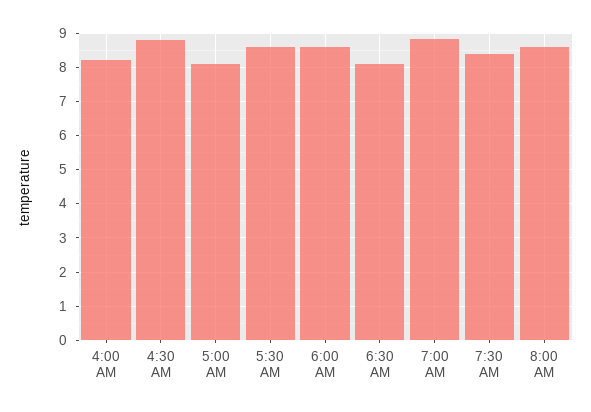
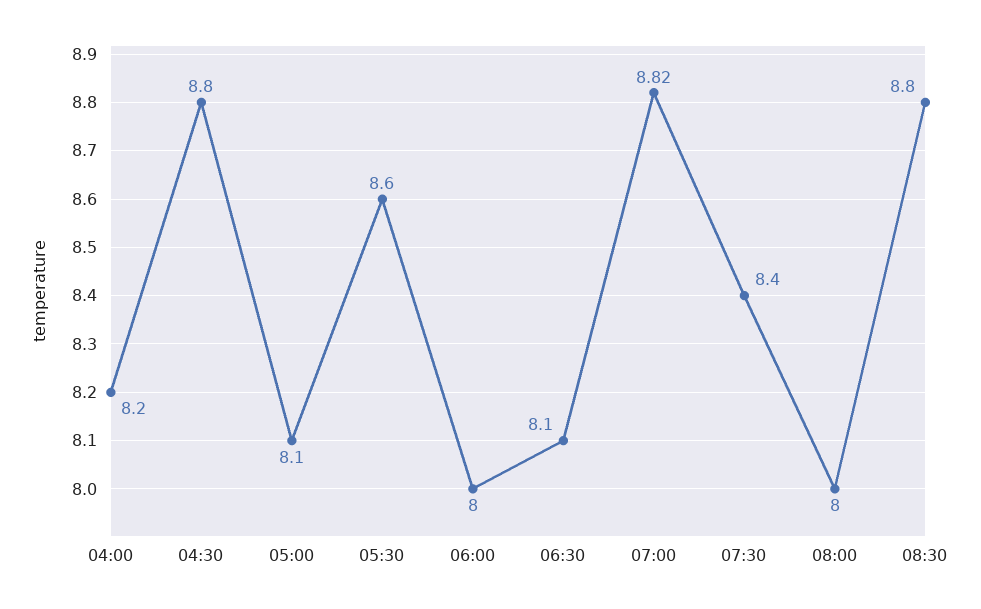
6:00 AM: 8.6 -> 8
8:00 AM: 8.6 -> 8
08:30: none -> 8.8

